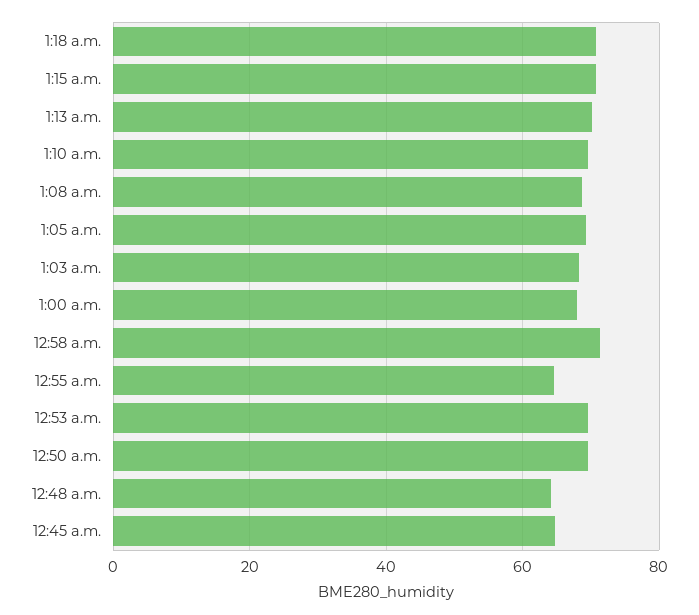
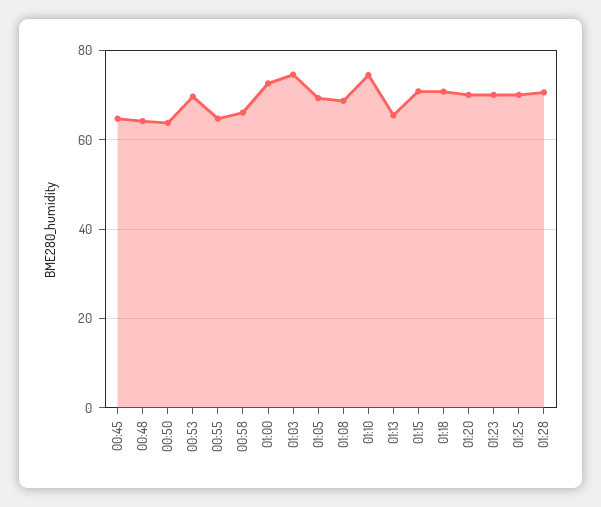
1:13 a.m.: 70 -> 66
1:10 a.m.: 70 -> 74
1:03 a.m.: 68 -> 74
1:00 a.m.: 68 -> 72
12:58 a.m.: 72 -> 66
12:50 a.m.: 70 -> 64
01:20: none -> 70
01:23: none -> 70
01:25: none -> 70
01:28: none -> 70

